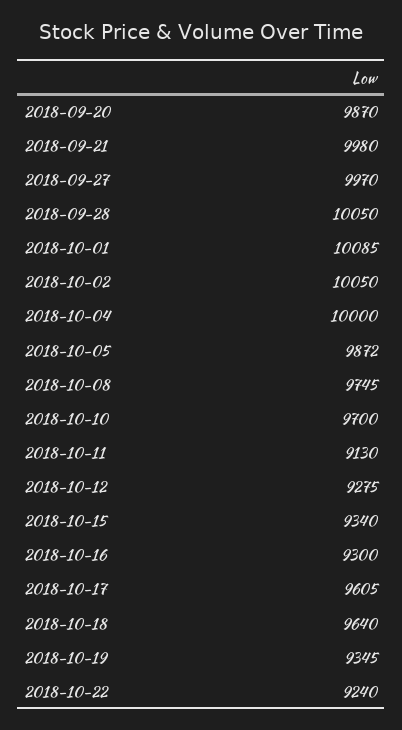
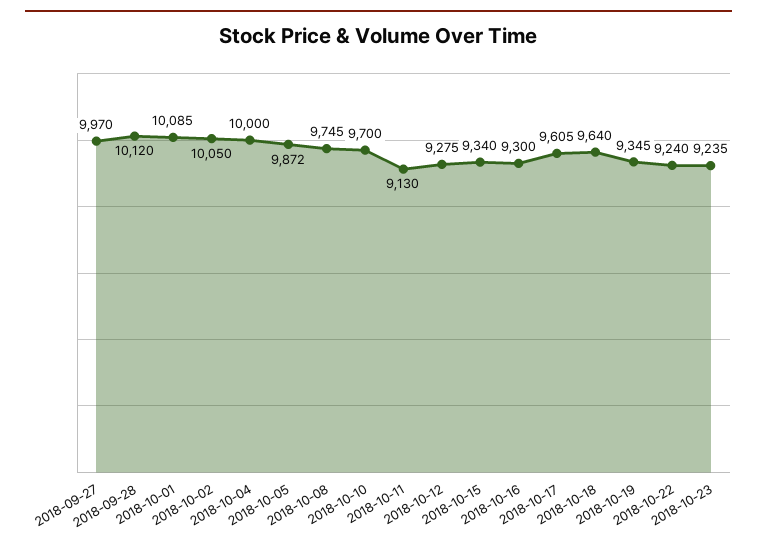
2018-09-20: 9870 -> none
2018-09-21: 9980 -> none
2018-09-28: 10050 -> 10120
2018-10-23: none -> 9235

